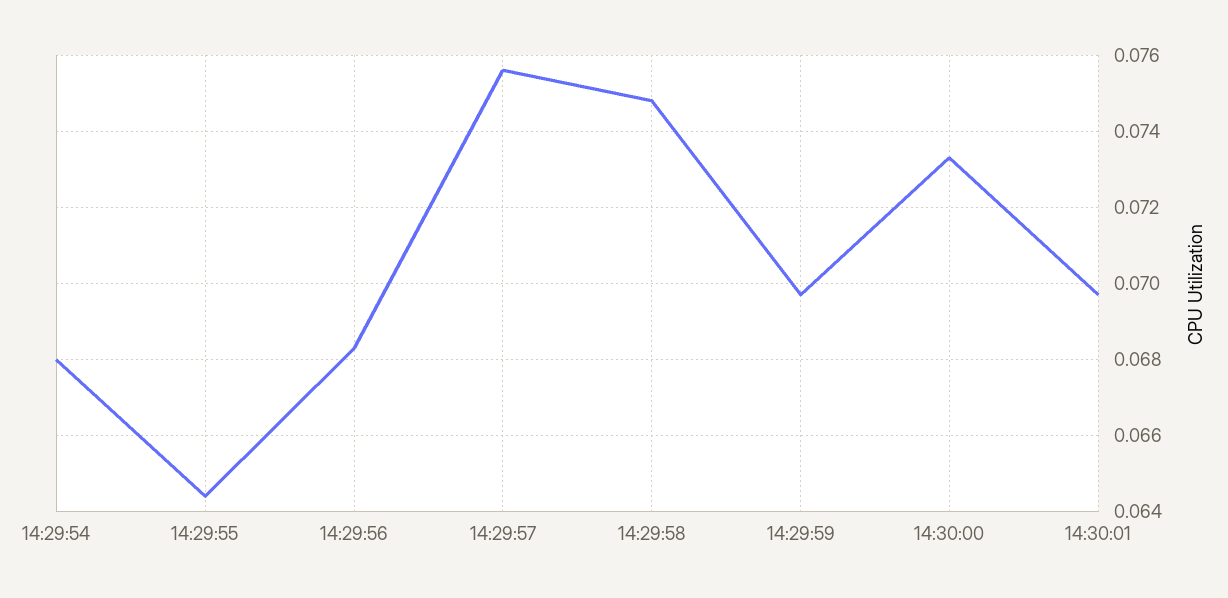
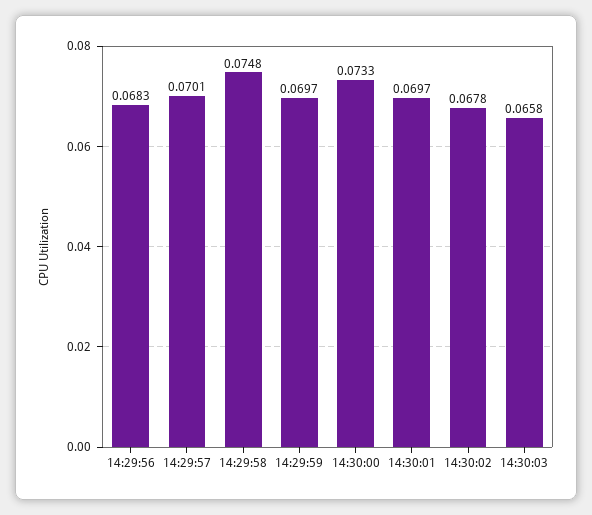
14:29:54: 0.068 -> none
14:29:55: 0.0645 -> none
14:29:57: 0.0755 -> 0.0701
14:30:02: none -> 0.0678
14:30:03: none -> 0.0658

